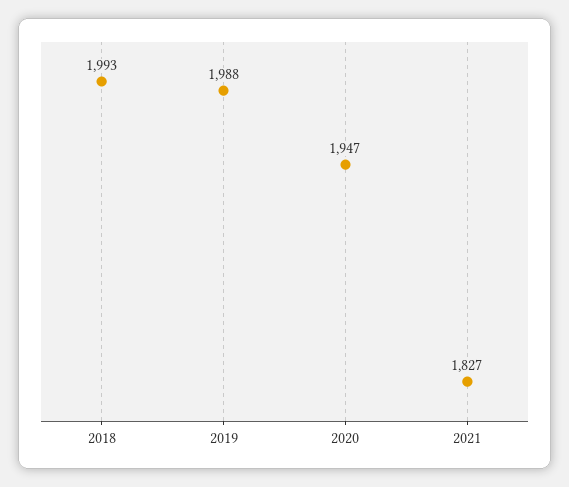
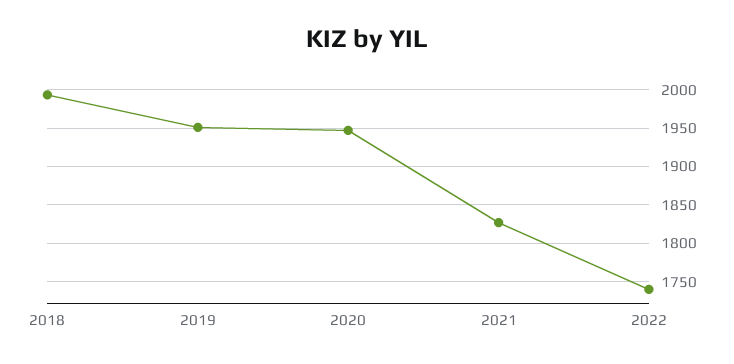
2019: 1988 -> 1950
2022: none -> 1740

